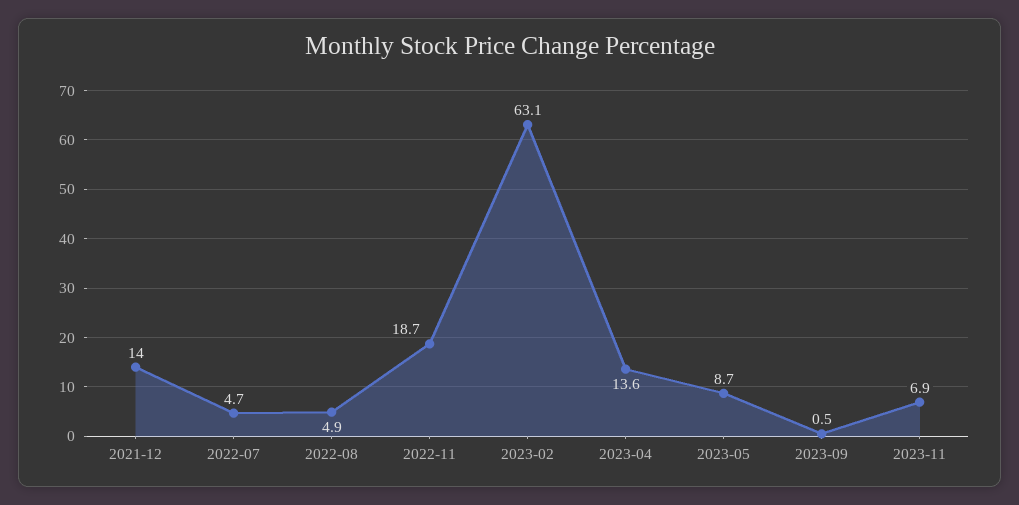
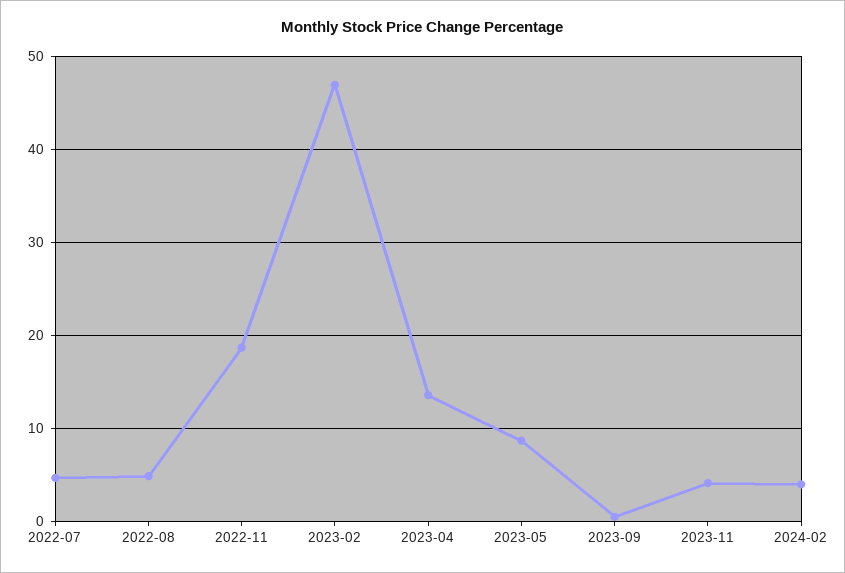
2021-12: 14 -> none
2023-02: 63.1 -> 47
2023-11: 6.9 -> 4
2024-02: none -> 4

